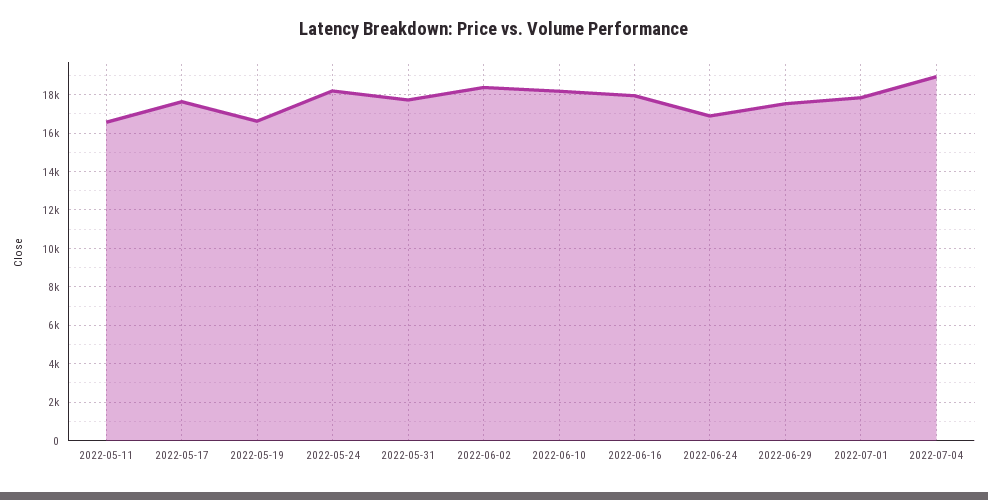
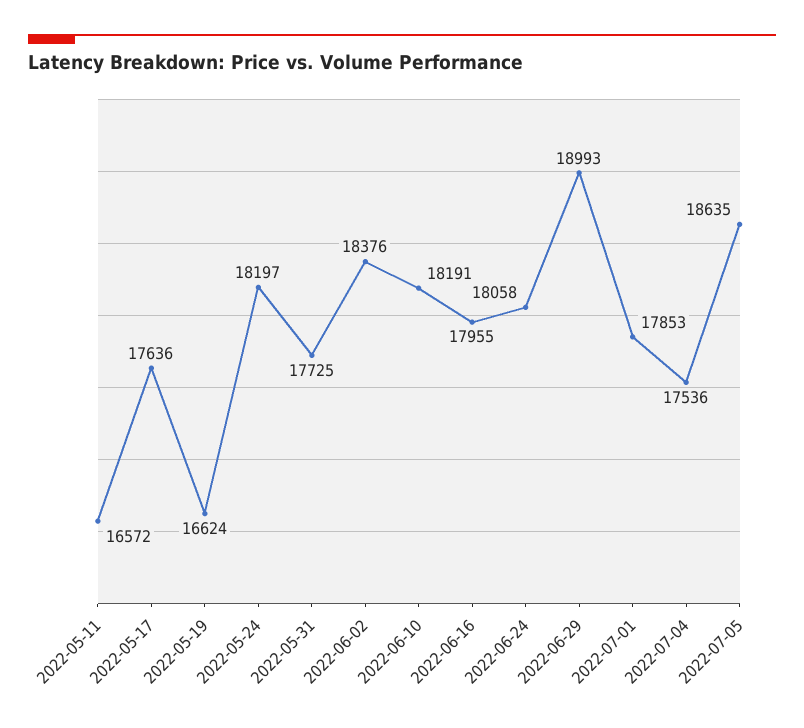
2022-06-24: 17000 -> 18058
2022-06-29: 17500 -> 18993
2022-07-04: 19000 -> 17536
2022-07-05: none -> 18635

